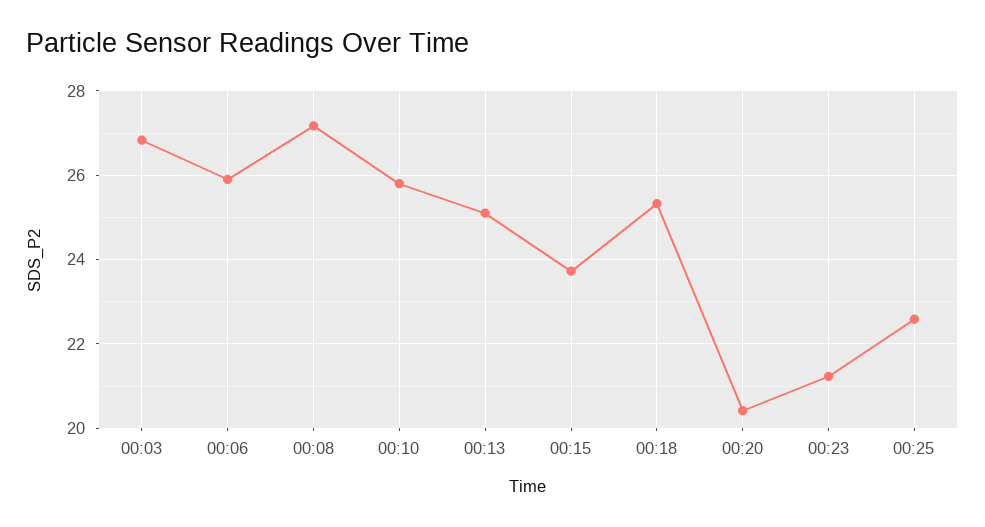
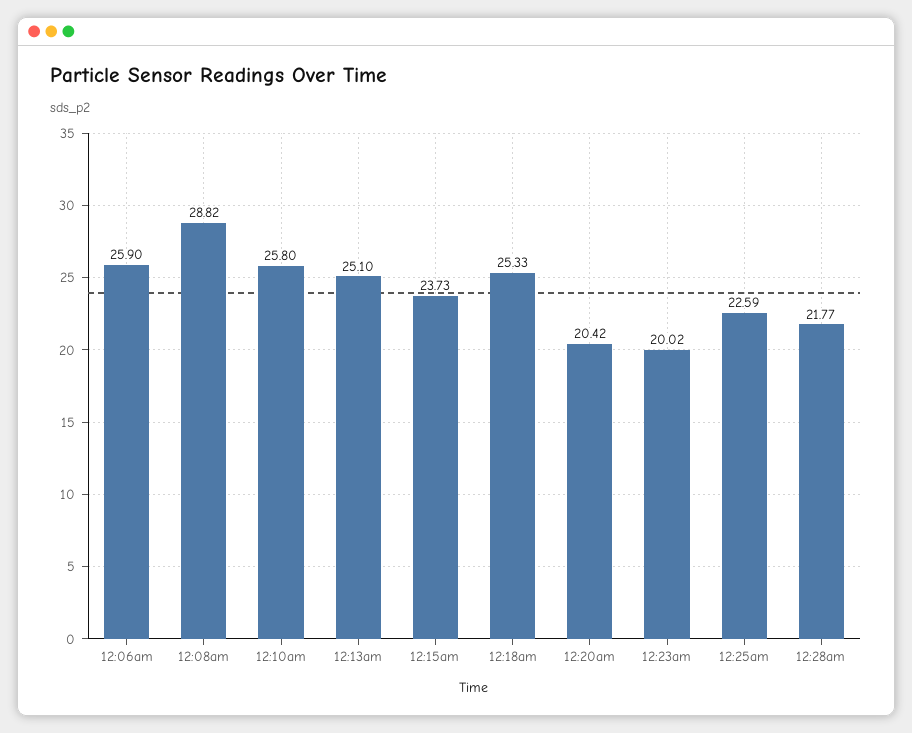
00:03: 26.8 -> none
00:08: 27.2 -> 28.82
00:23: 21.2 -> 20.02
12:28am: none -> 21.77

